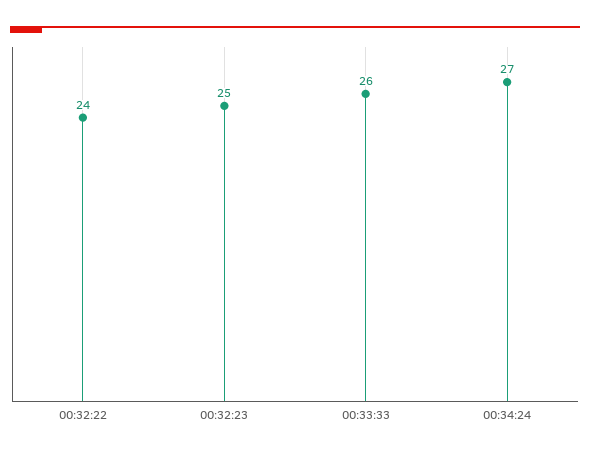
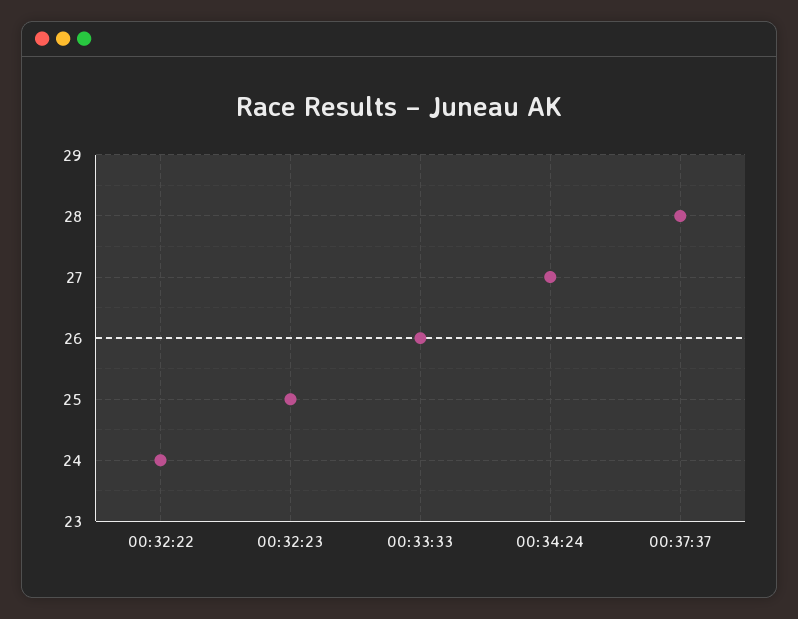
00:37:37: none -> 28

